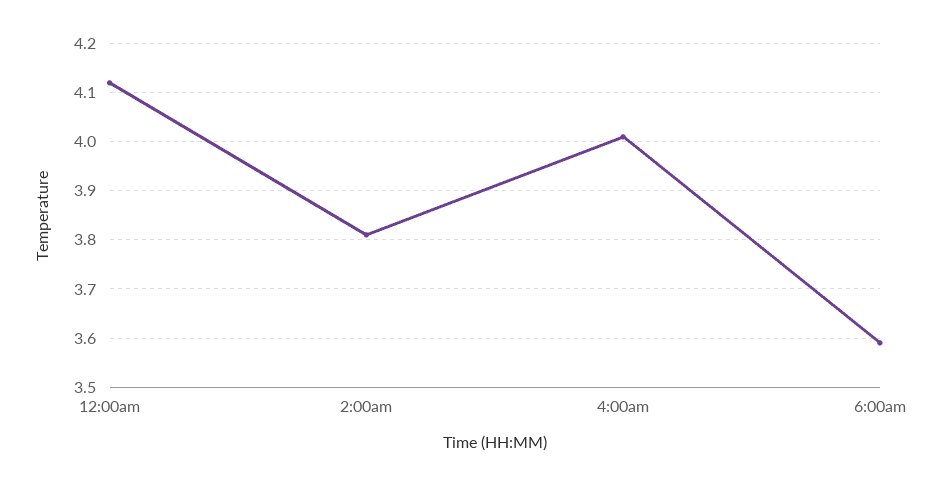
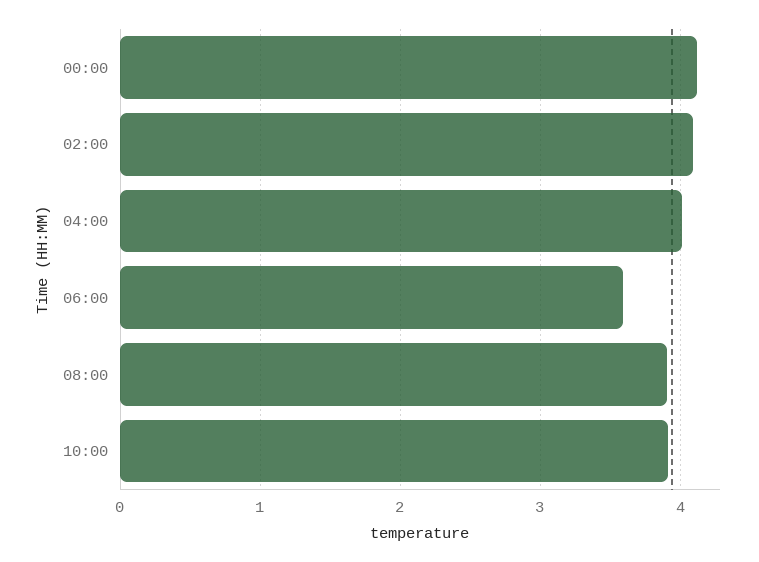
2:00am: 3.8 -> 4.1
08:00: none -> 3.9
10:00: none -> 3.9

